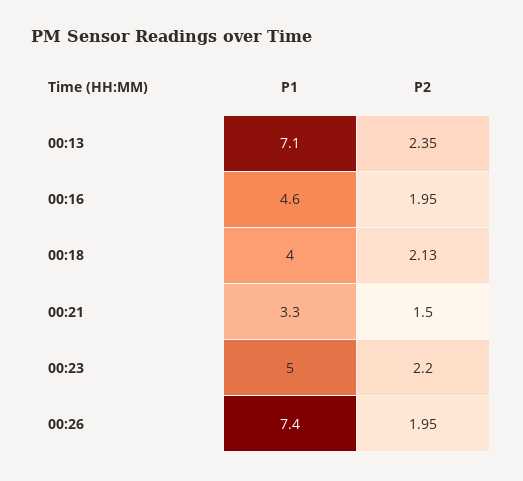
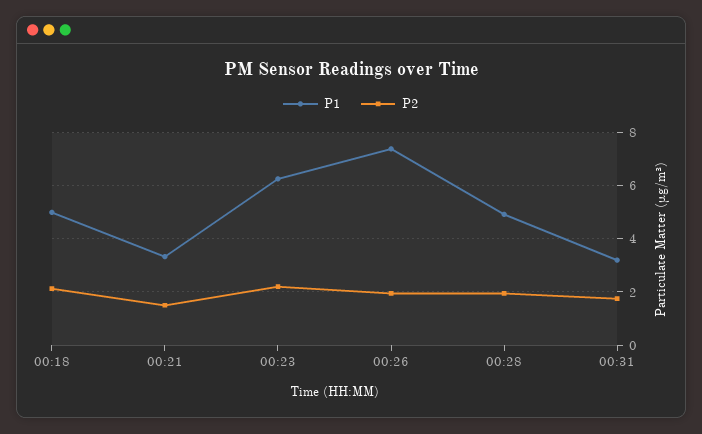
P1, 00:13: 7.1 -> none
P2, 00:13: 2.35 -> none
P1, 00:16: 4.6 -> none
P2, 00:16: 1.95 -> none
P1, 00:18: 4 -> 5
P1, 00:23: 5 -> 6.25
P1, 00:28: none -> 5
P2, 00:28: none -> 2
P1, 00:31: none -> 3.25
P2, 00:31: none -> 1.75

